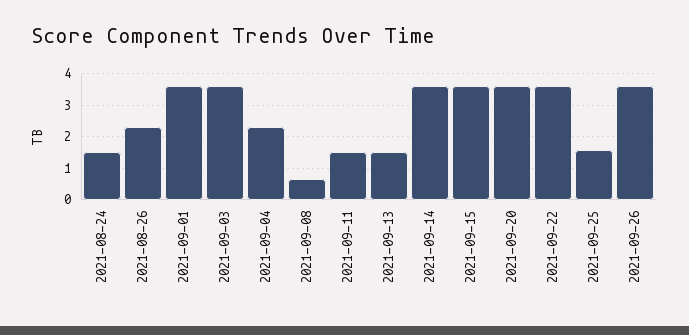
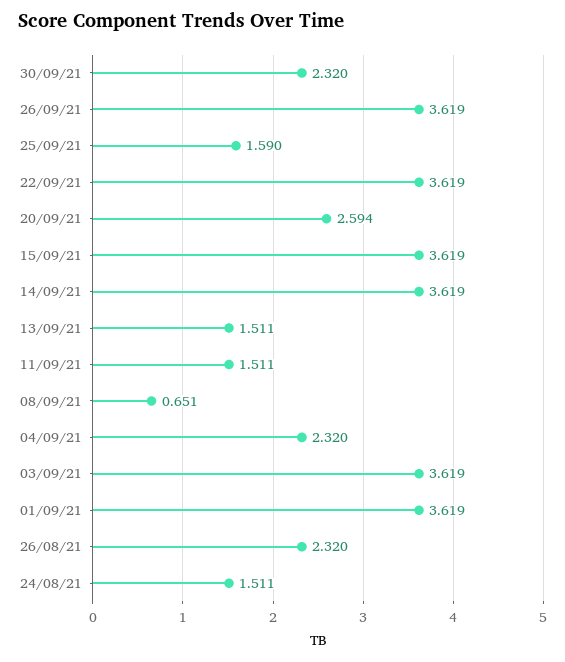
2021-09-20: 3.6 -> 2.594
30/09/21: none -> 2.32

